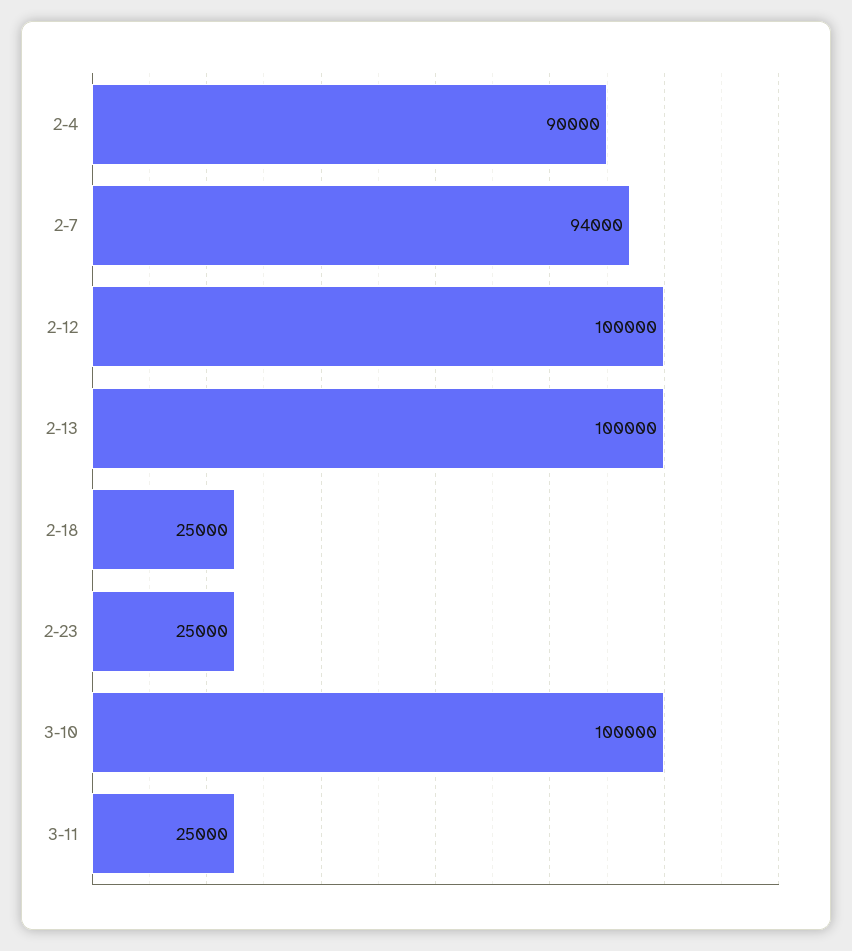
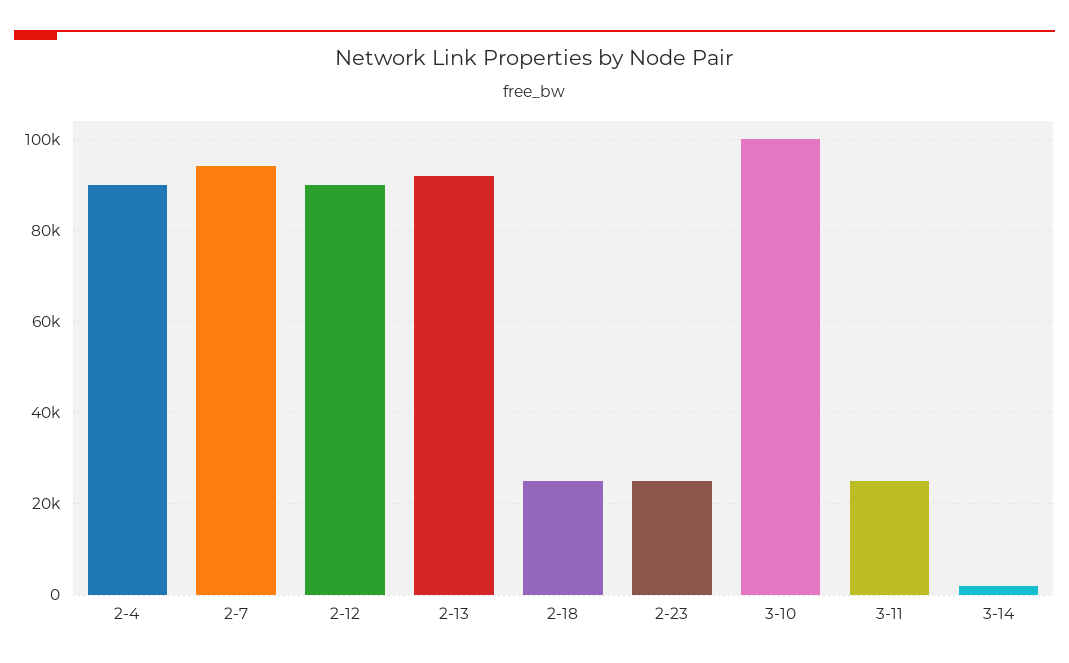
2-12: 100000 -> 90000
2-13: 100000 -> 92000
3-14: none -> 2000

